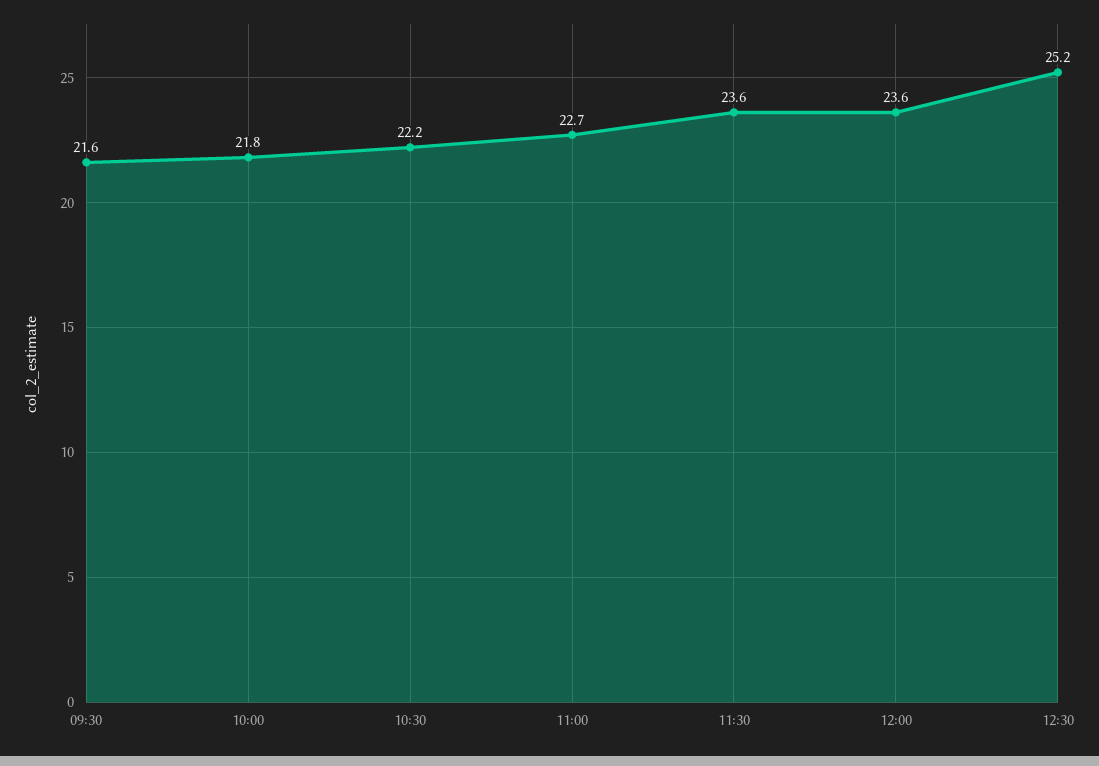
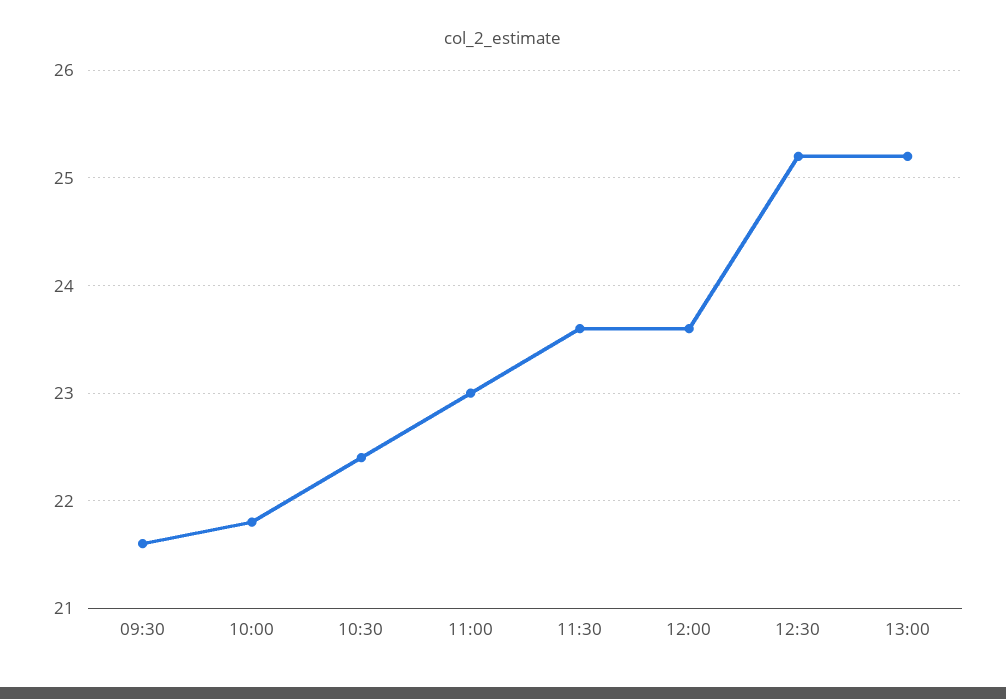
10:30: 22.2 -> 22.4
11:00: 22.7 -> 23
13:00: none -> 25.2

